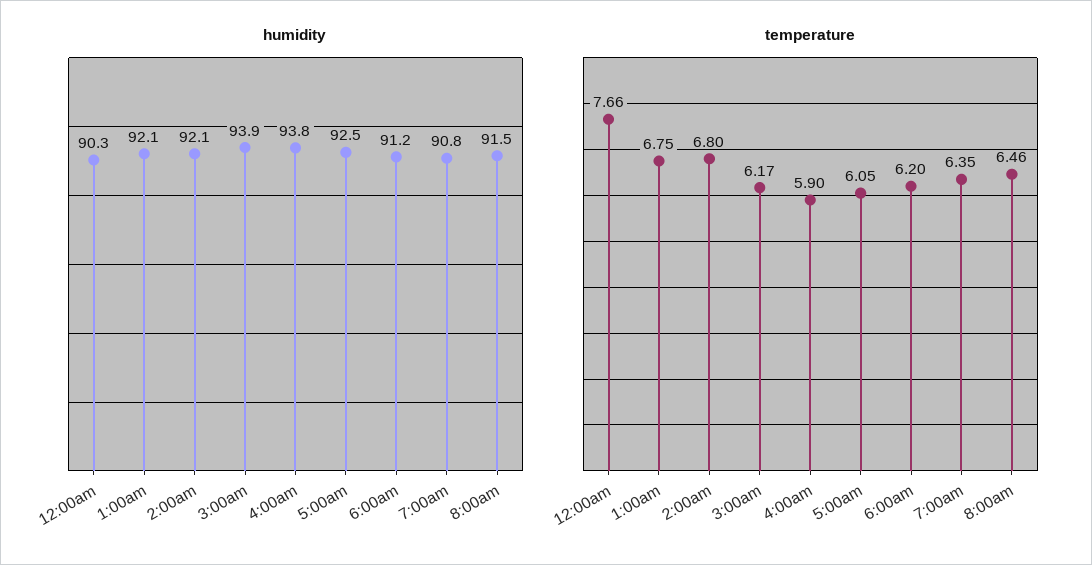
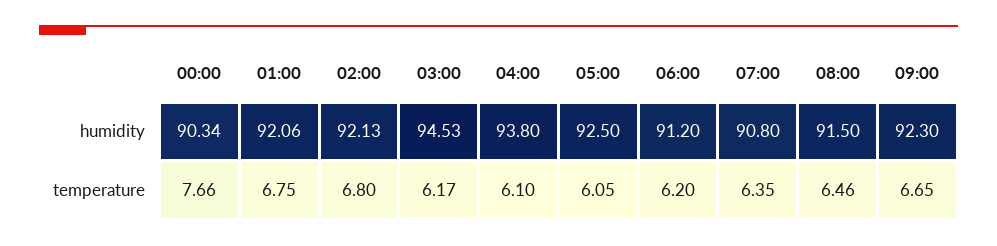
humidity, 3:00am: 93.9 -> 94.53
temperature, 4:00am: 5.9 -> 6.1
humidity, 09:00: none -> 92.3
temperature, 09:00: none -> 6.65

